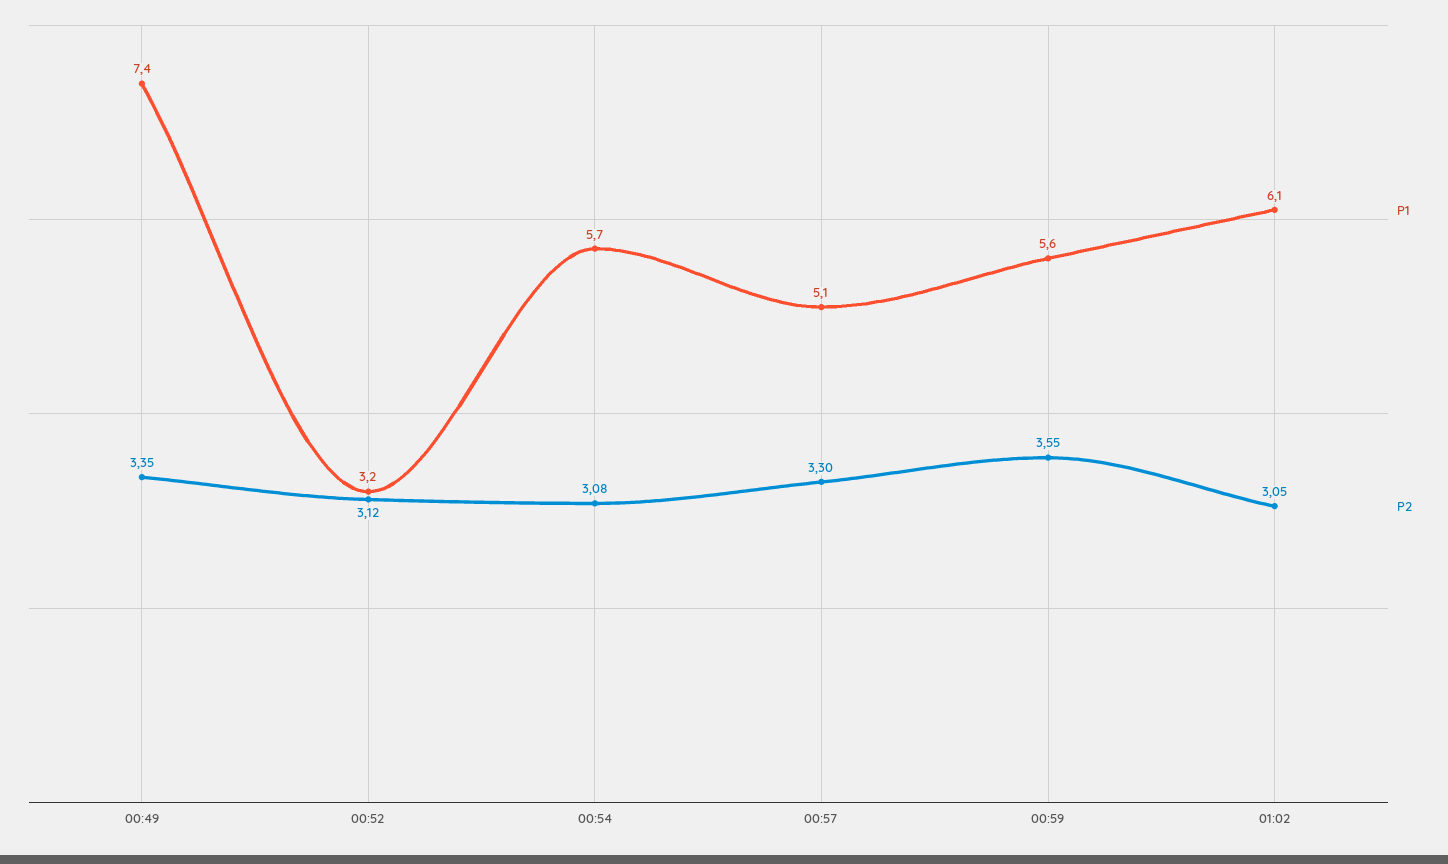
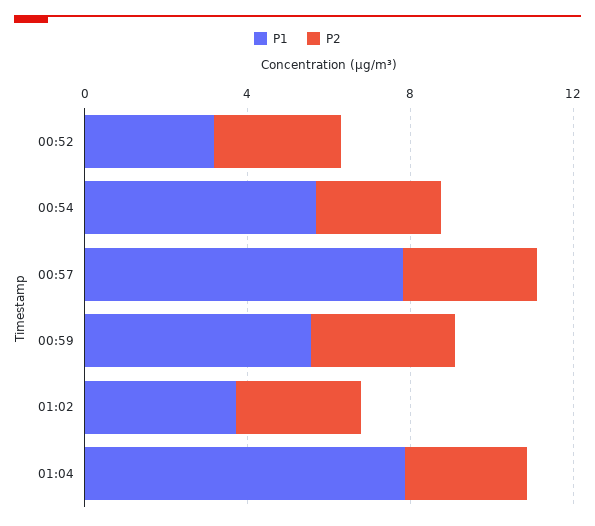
P1, 00:49: 7.4 -> none
P2, 00:49: 3.35 -> none
P1, 00:57: 5.1 -> 8
P1, 01:02: 6.1 -> 4
P1, 01:04: none -> 8
P2, 01:04: none -> 3

